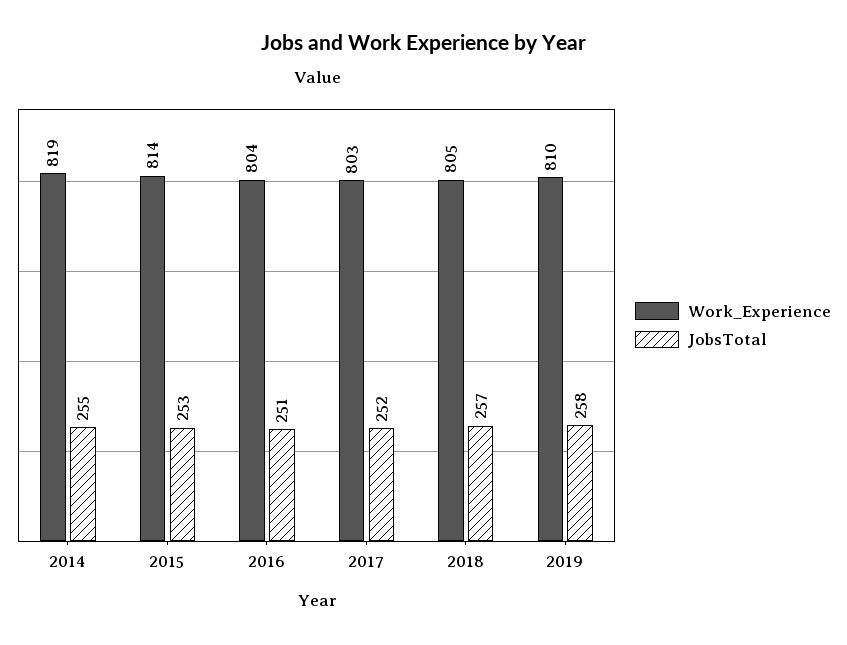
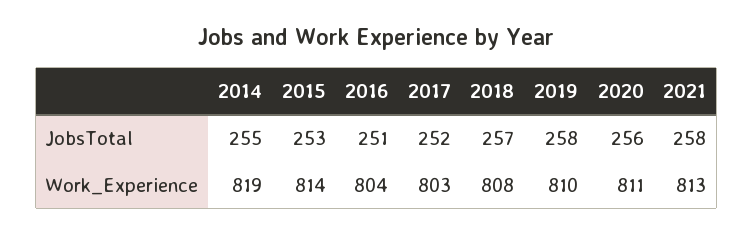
Work_Experience, 2018: 805 -> 808
JobsTotal, 2020: none -> 256
JobsTotal, 2021: none -> 258
Work_Experience, 2020: none -> 811
Work_Experience, 2021: none -> 813

